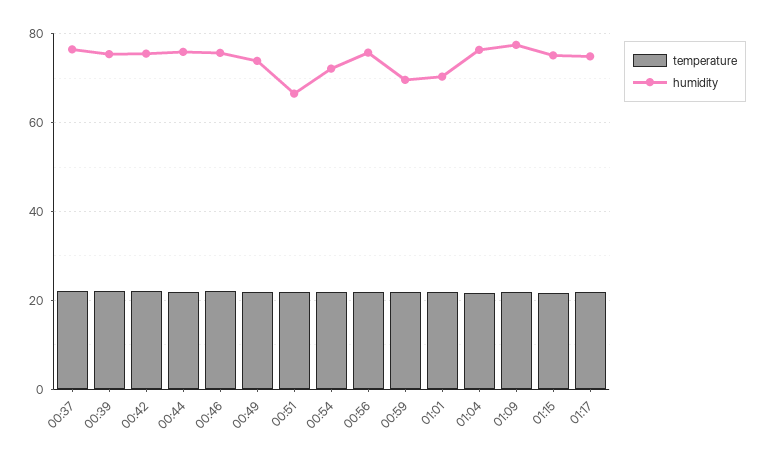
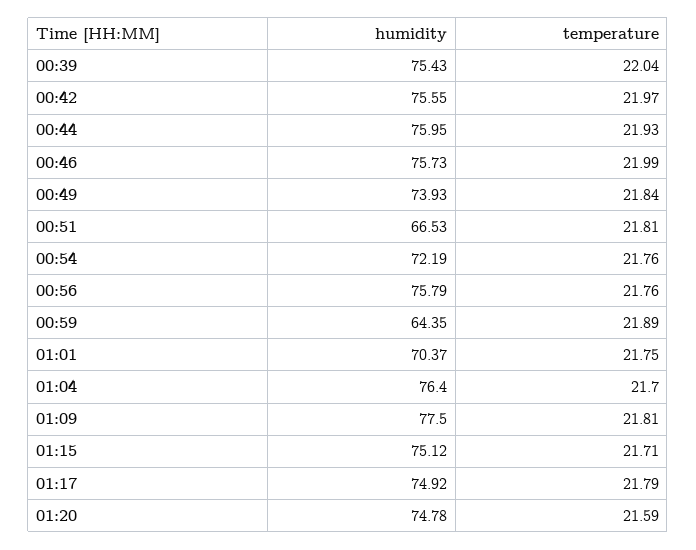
temperature, 00:37: 22 -> none
humidity, 00:37: 76 -> none
humidity, 00:59: 70 -> 64.35
humidity, 01:20: none -> 74.78
temperature, 01:20: none -> 21.59

